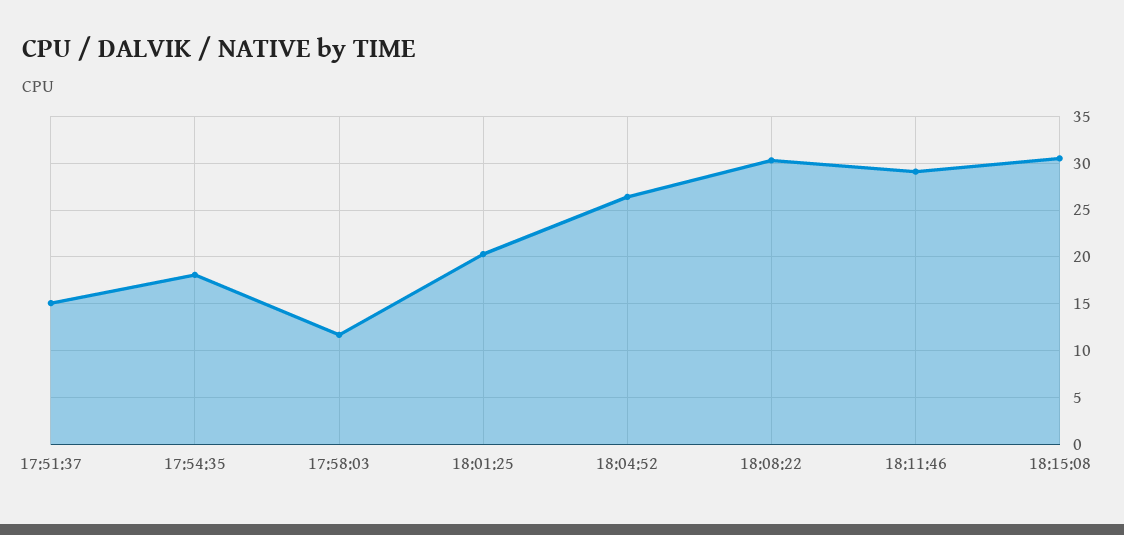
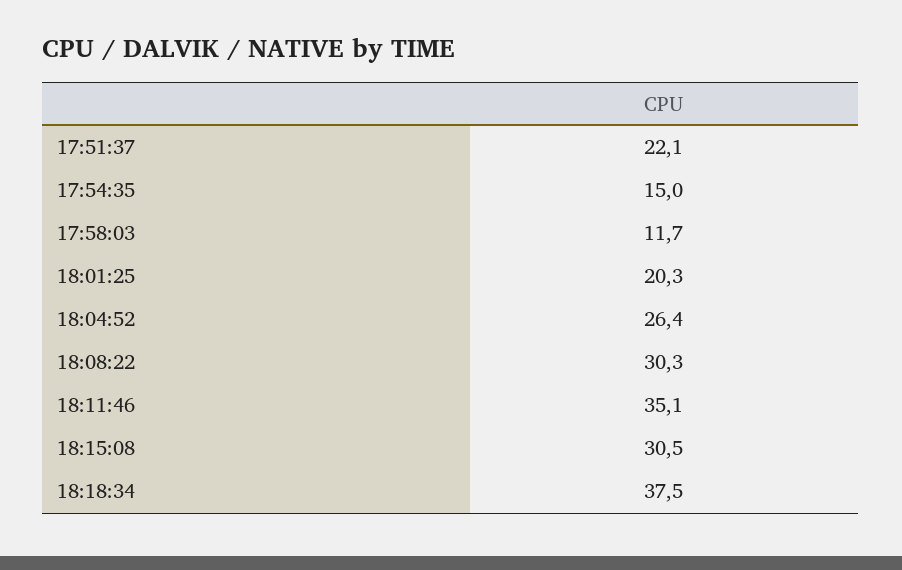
17:51:37: 15 -> 22.1
17:54:35: 18 -> 15
18:11:46: 29 -> 35.1
18:18:34: none -> 37.5

